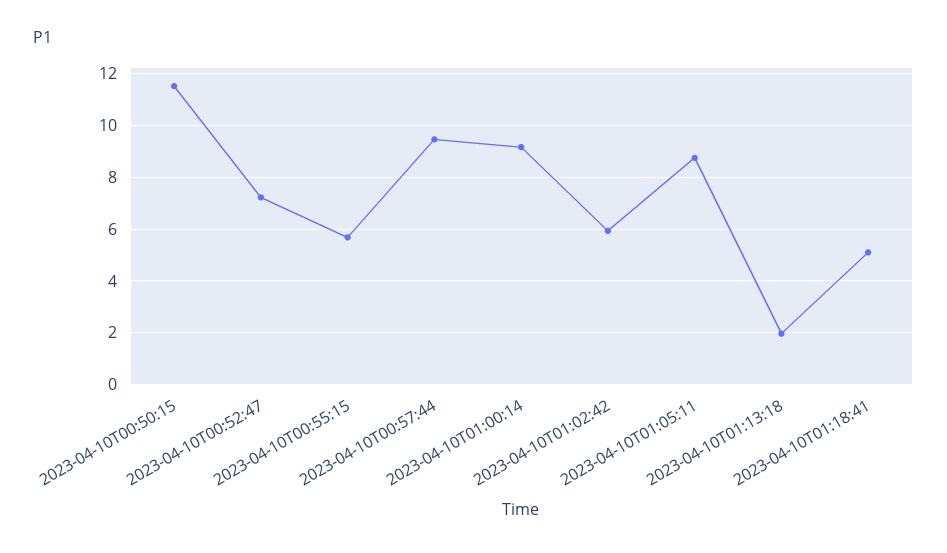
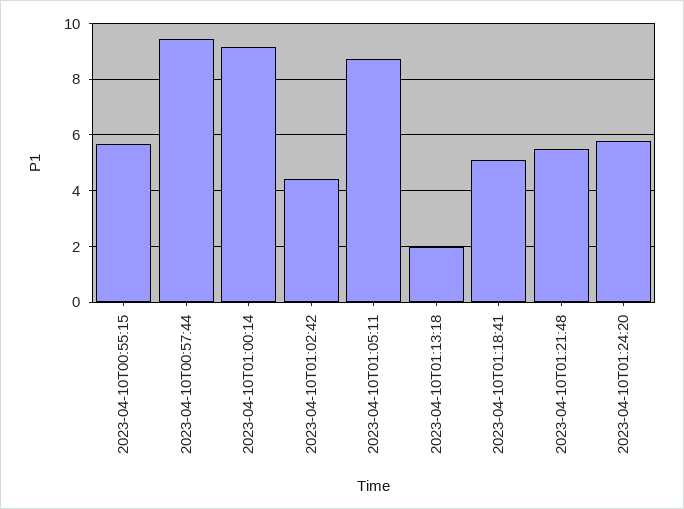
2023-04-10T00:50:15: 11.5 -> none
2023-04-10T00:52:47: 7.25 -> none
2023-04-10T01:02:42: 6 -> 4.5
2023-04-10T01:21:48: none -> 5.5
2023-04-10T01:24:20: none -> 5.75

